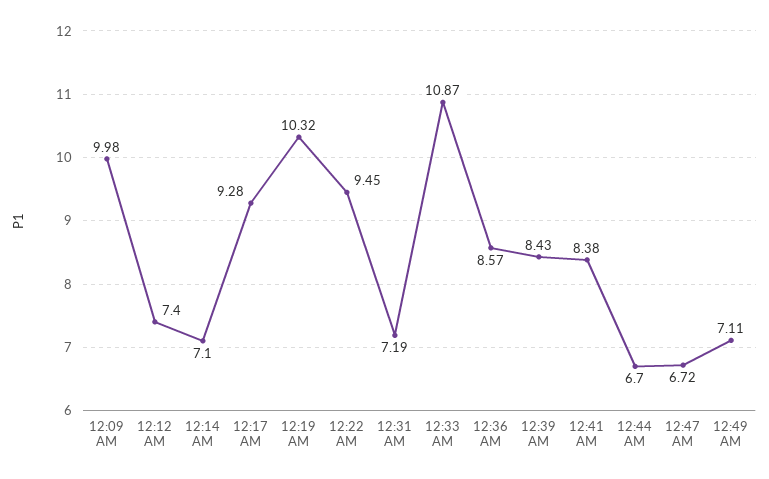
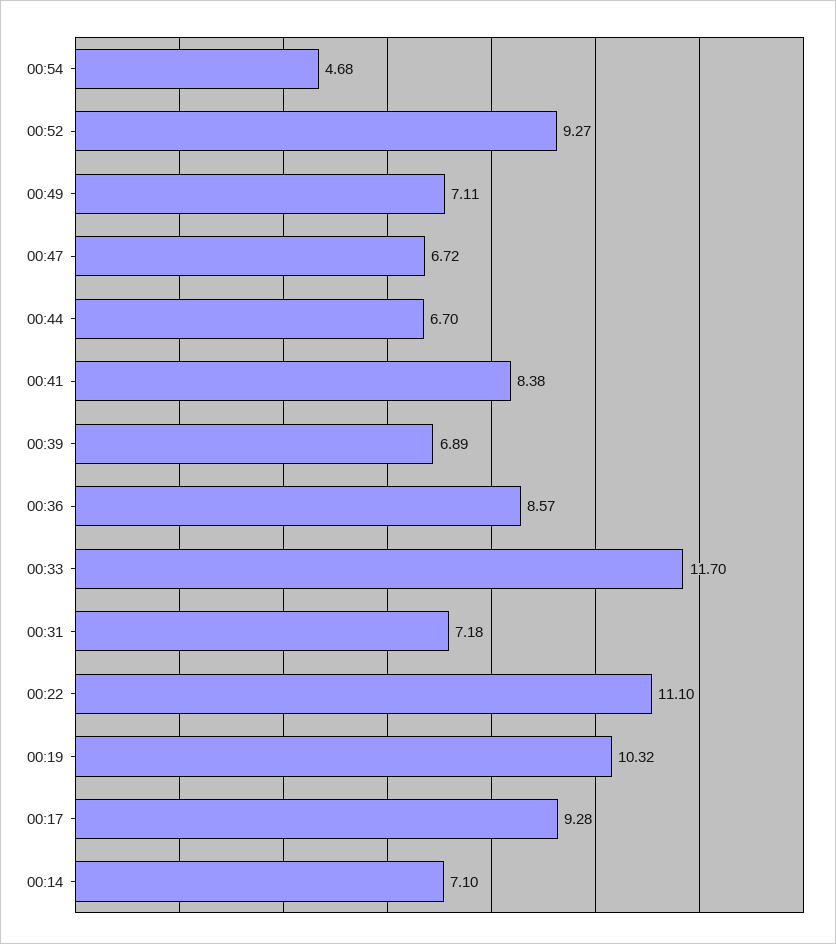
12:09 AM: 9.98 -> none
12:12 AM: 7.4 -> none
12:22 AM: 9.45 -> 11.1
12:31 AM: 7.19 -> 7.18
12:33 AM: 10.87 -> 11.7
12:39 AM: 8.43 -> 6.89
00:54: none -> 4.68
00:52: none -> 9.27

